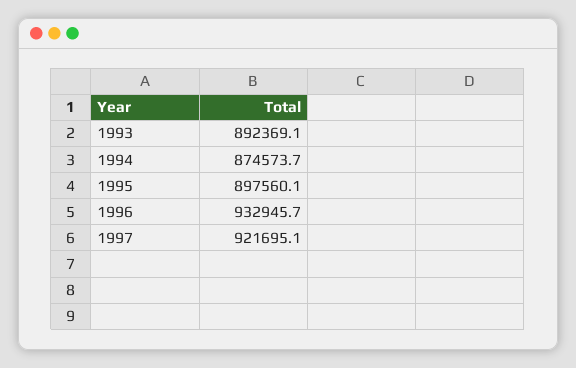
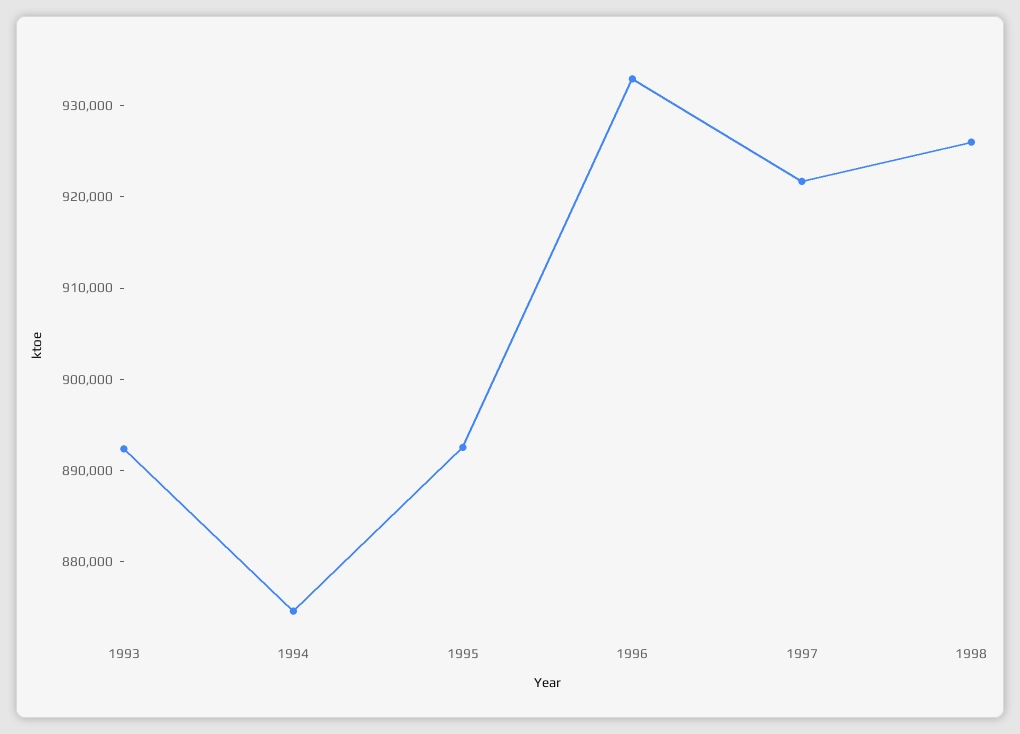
1995: 897560.1 -> 892000
1998: none -> 926000

